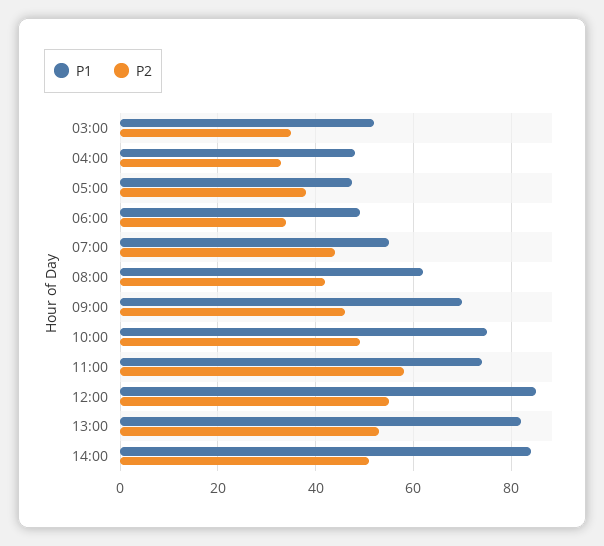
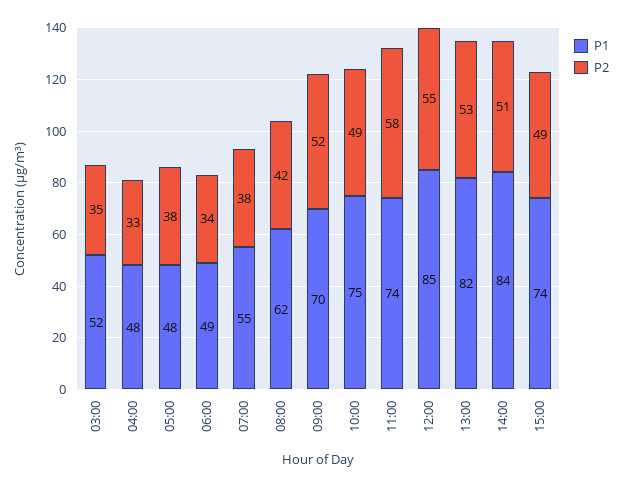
P2, 07:00: 44 -> 38
P2, 09:00: 46 -> 52
P1, 15:00: none -> 74
P2, 15:00: none -> 49

